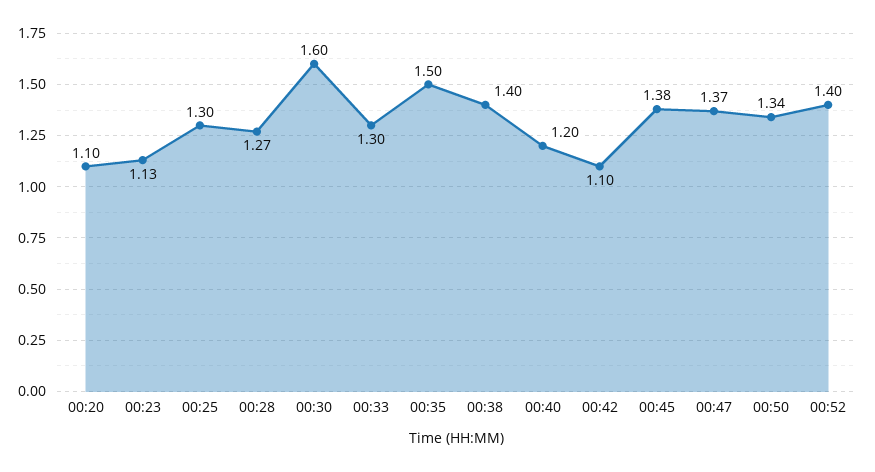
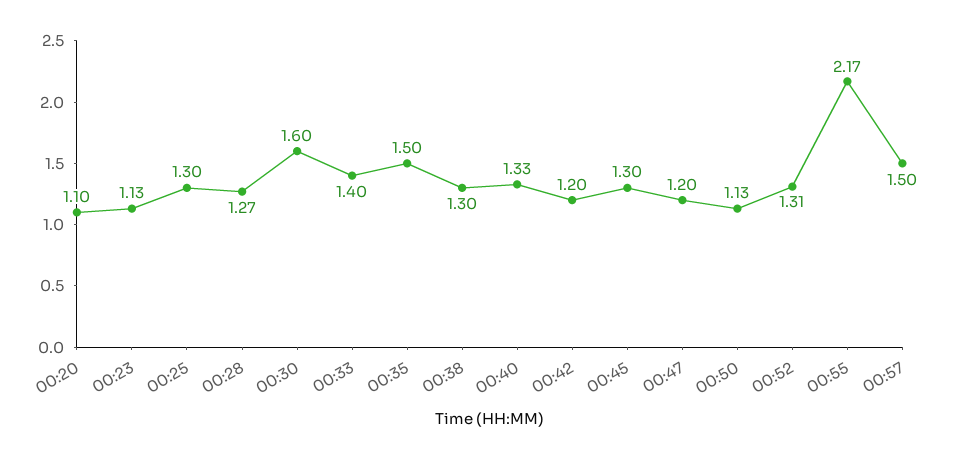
00:33: 1.3 -> 1.4
00:38: 1.4 -> 1.3
00:40: 1.2 -> 1.33
00:42: 1.1 -> 1.2
00:45: 1.38 -> 1.3
00:47: 1.37 -> 1.2
00:50: 1.34 -> 1.13
00:52: 1.4 -> 1.31
00:55: none -> 2.17
00:57: none -> 1.5

